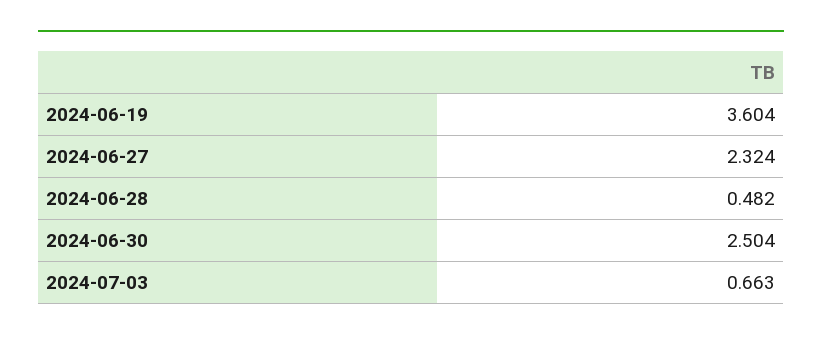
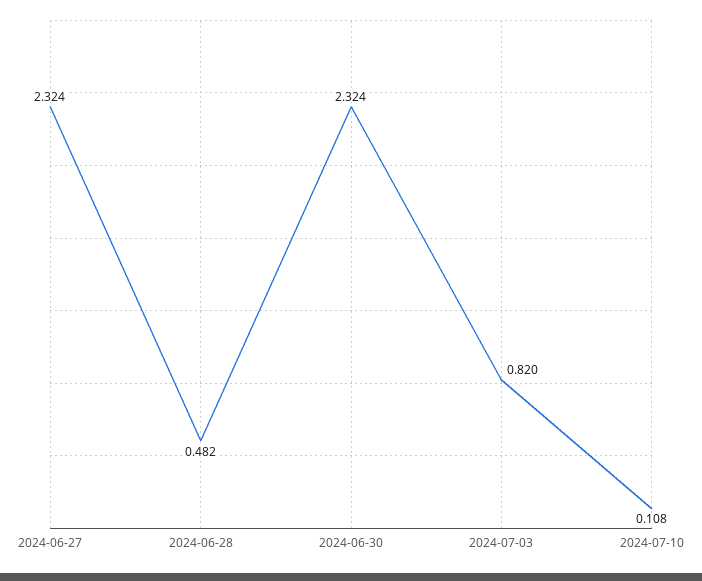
2024-06-19: 3.604 -> none
2024-06-30: 2.504 -> 2.324
2024-07-03: 0.663 -> 0.82
2024-07-10: none -> 0.108

